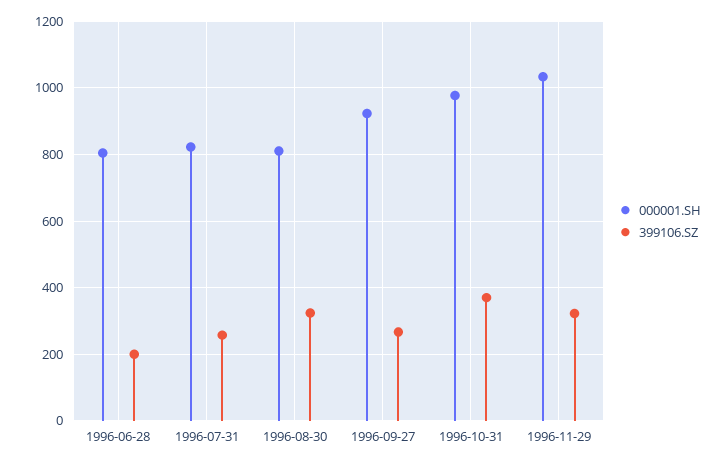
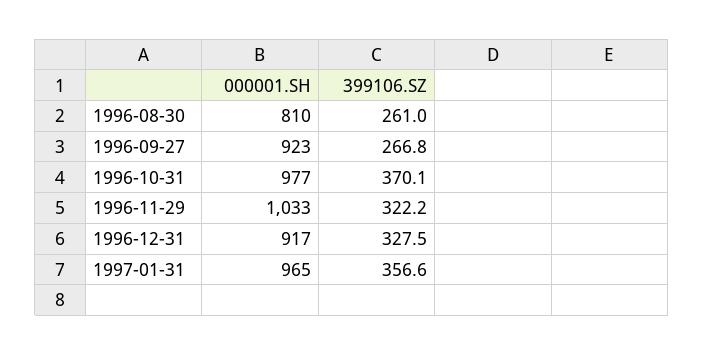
000001.SH, 1996-06-28: 800 -> none
399106.SZ, 1996-06-28: 200 -> none
000001.SH, 1996-07-31: 820 -> none
399106.SZ, 1996-07-31: 260 -> none
399106.SZ, 1996-08-30: 320 -> 261
000001.SH, 1996-12-31: none -> 917
399106.SZ, 1996-12-31: none -> 327.5
000001.SH, 1997-01-31: none -> 965
399106.SZ, 1997-01-31: none -> 356.6

